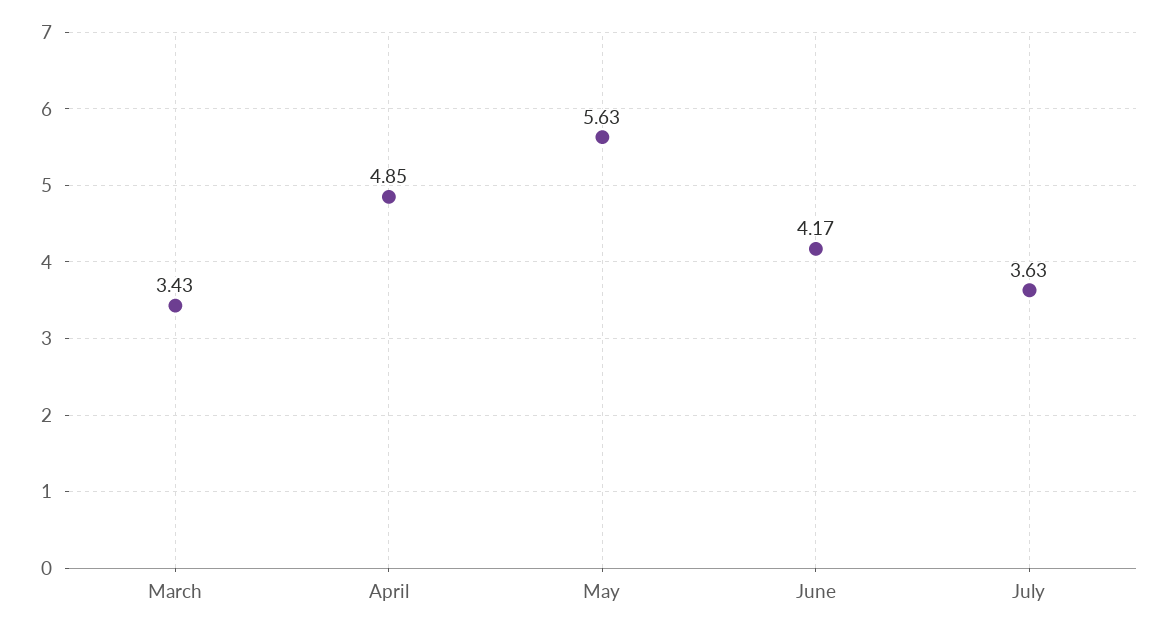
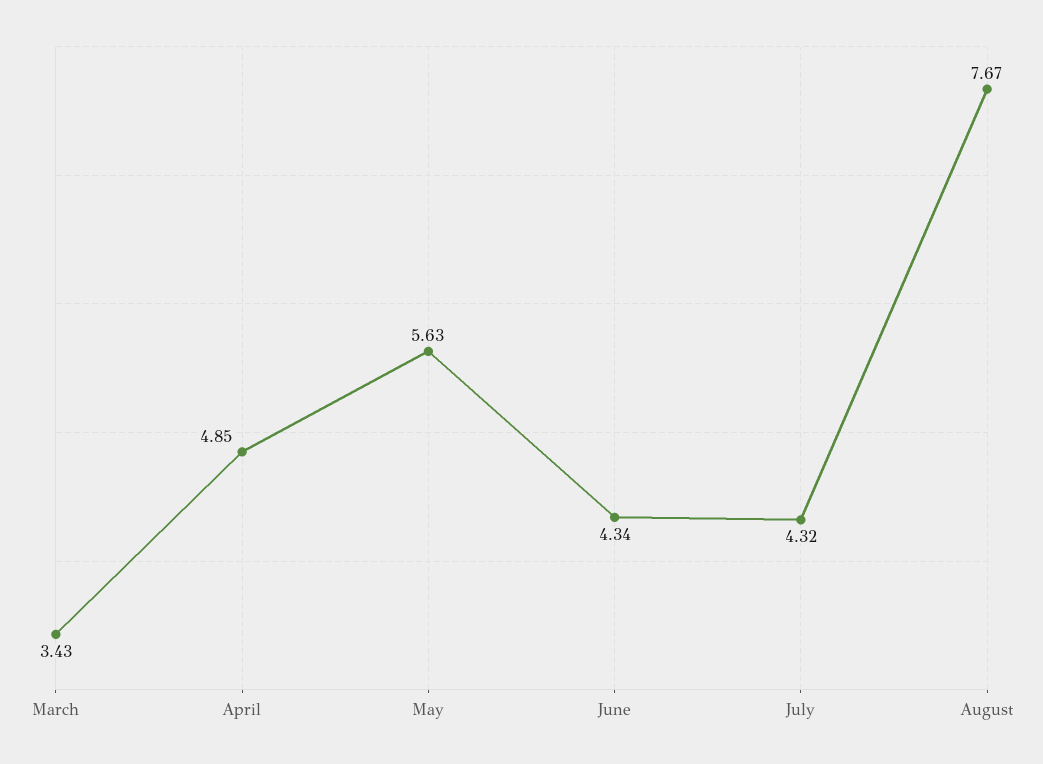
June: 4.17 -> 4.34
July: 3.63 -> 4.32
August: none -> 7.67

